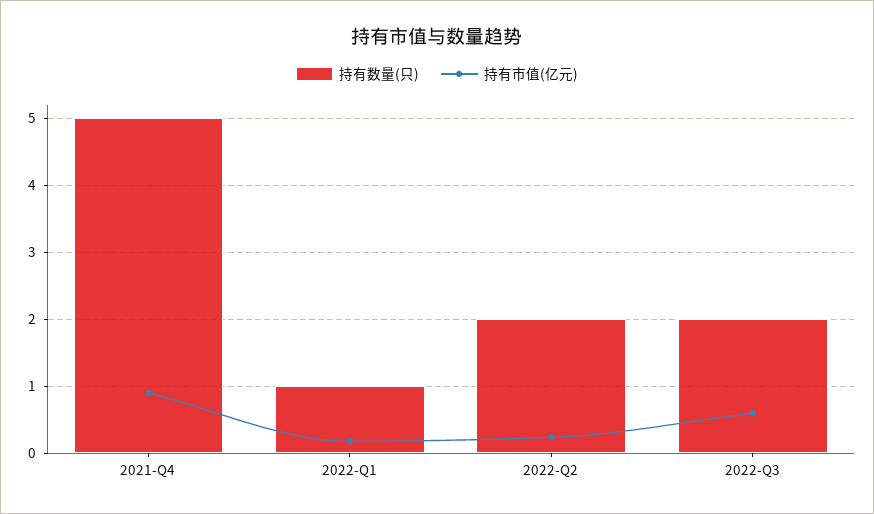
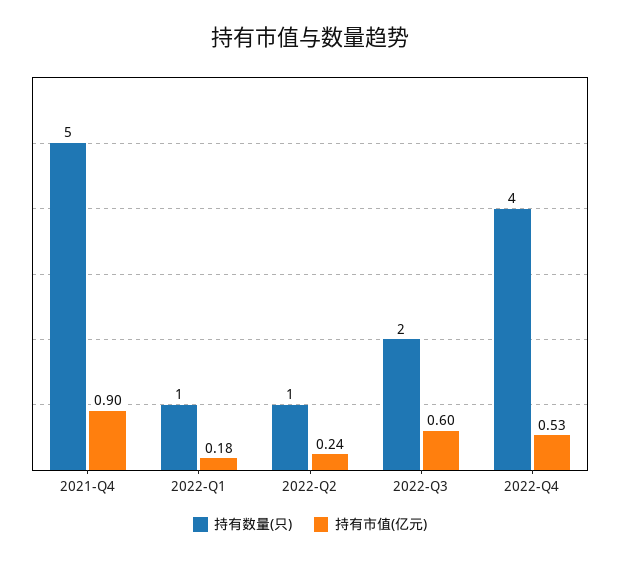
持有数量(只), 2022-Q2: 2 -> 1
持有数量(只), 2022-Q4: none -> 4
持有市值(亿元), 2022-Q4: none -> 0.53

